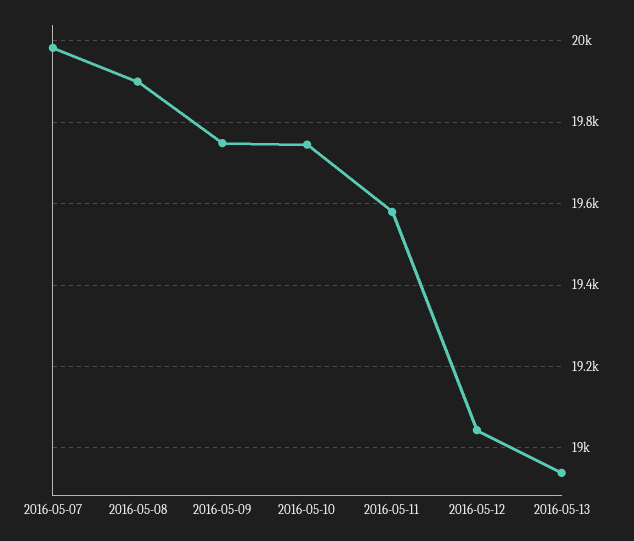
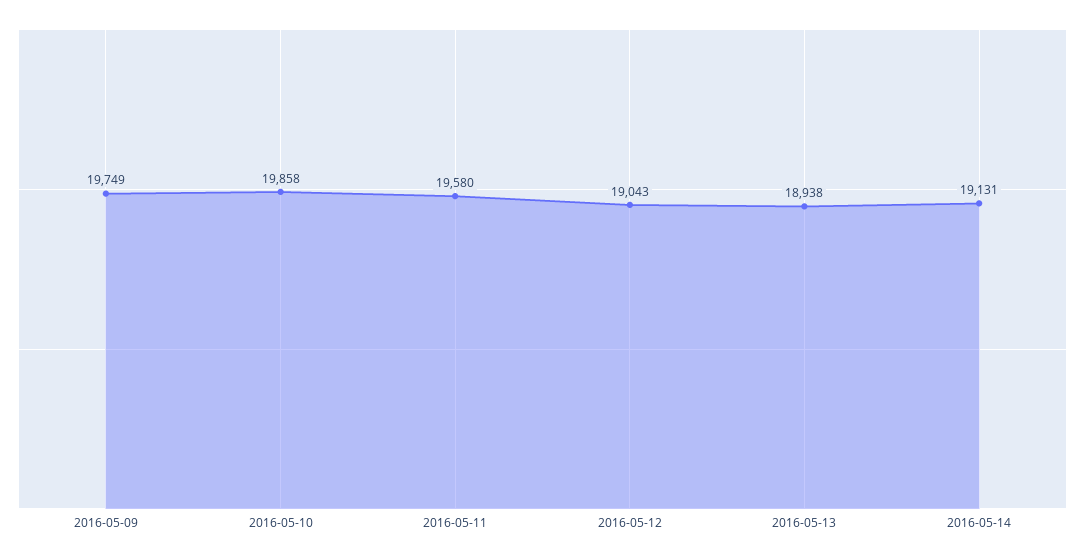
2016-05-07: 19980 -> none
2016-05-08: 19900 -> none
2016-05-10: 19740 -> 19858
2016-05-14: none -> 19131

